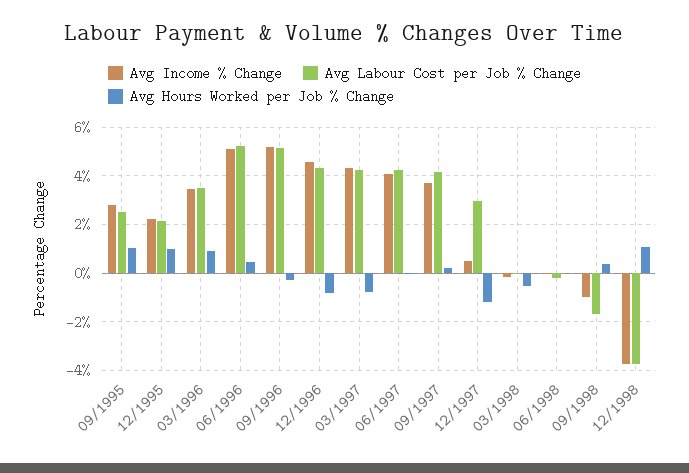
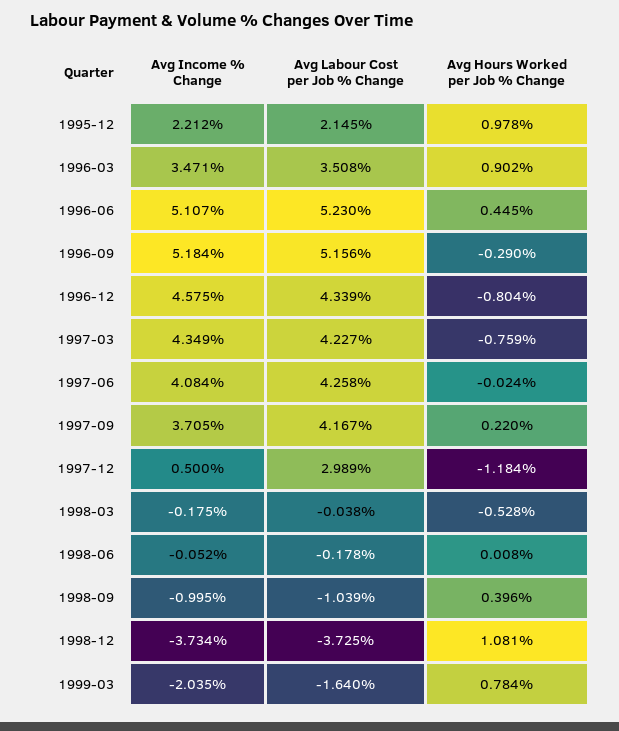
Avg Income % Change, 09/1995: 2.75 -> none
Avg Labour Cost per Job % Change, 09/1995: 2.5 -> none
Avg Hours Worked per Job % Change, 09/1995: 1 -> none
Avg Labour Cost per Job % Change, 09/1998: -1.75 -> -1.039
Avg Income % Change, 1999-03: none -> -2.035
Avg Labour Cost per Job % Change, 1999-03: none -> -1.64
Avg Hours Worked per Job % Change, 1999-03: none -> 0.784

